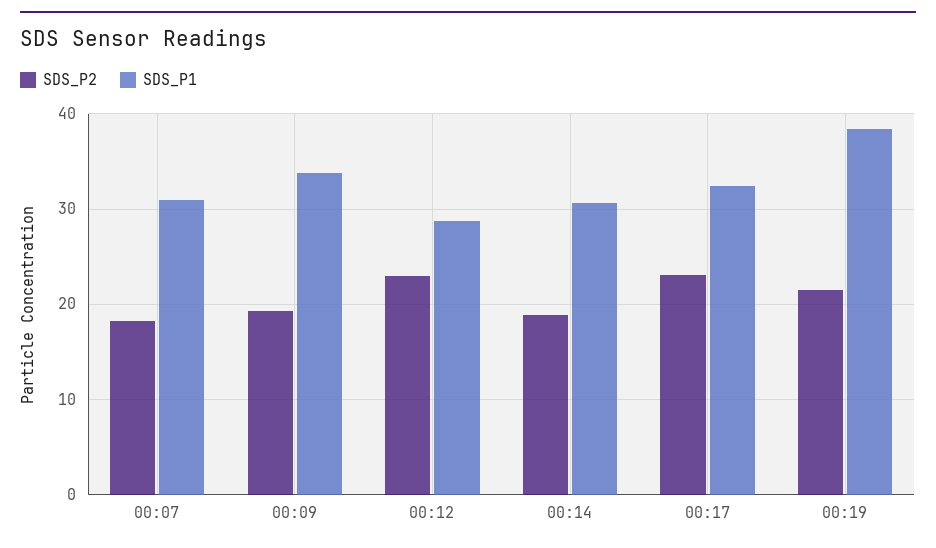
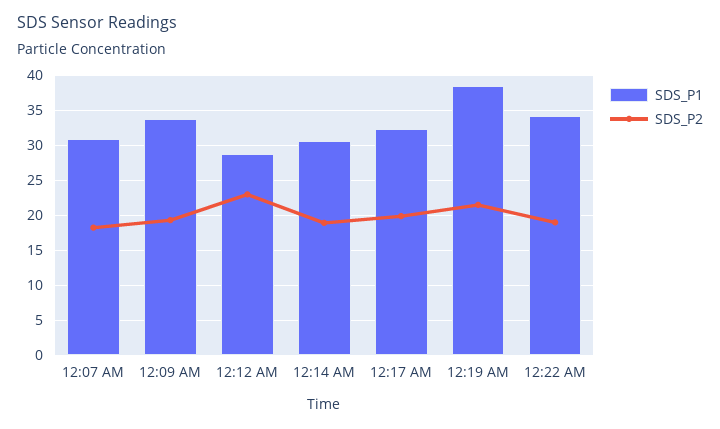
SDS_P2, 00:17: 23 -> 20
SDS_P1, 12:22 AM: none -> 34
SDS_P2, 12:22 AM: none -> 19

